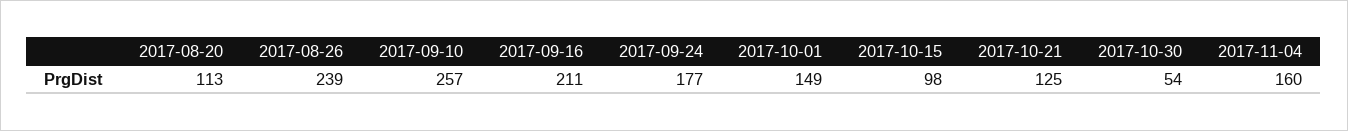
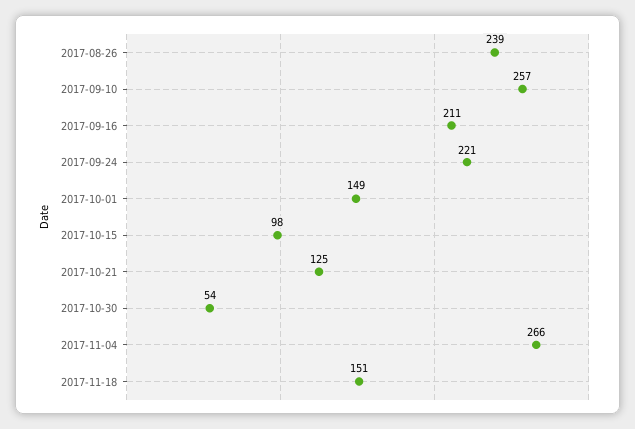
2017-08-20: 113 -> none
2017-09-24: 177 -> 221
2017-11-04: 160 -> 266
2017-11-18: none -> 151

